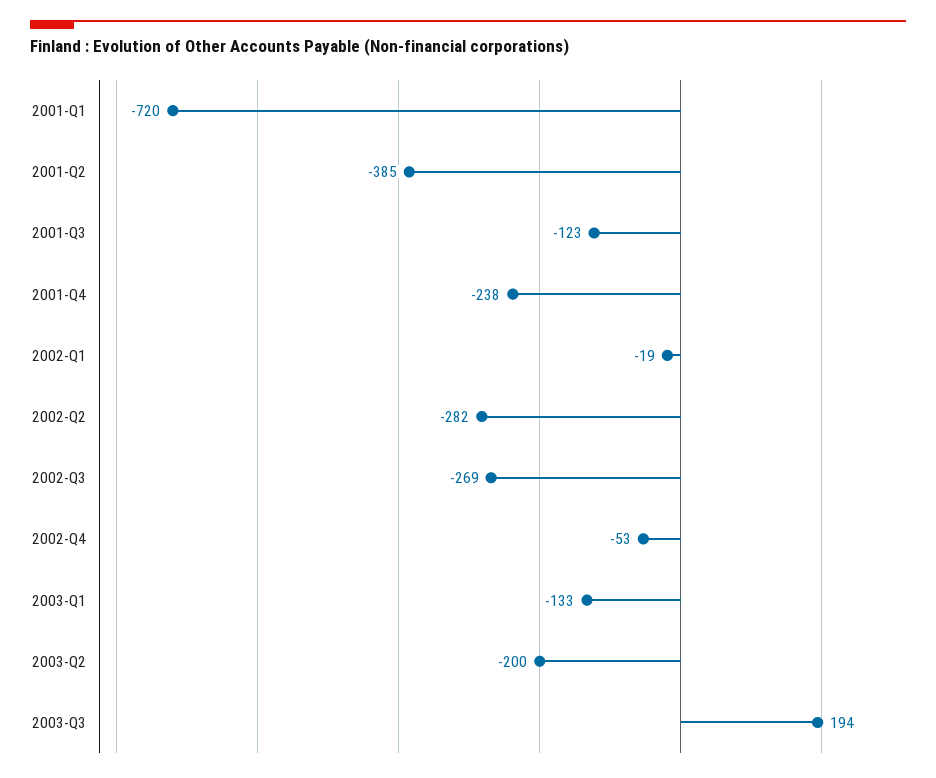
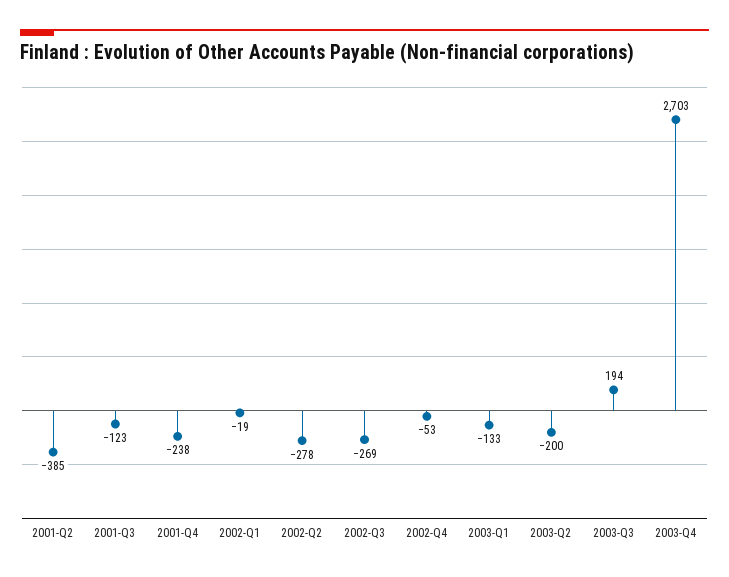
2001-Q1: -720 -> none
2002-Q2: -282 -> -278
2003-Q4: none -> 2703

